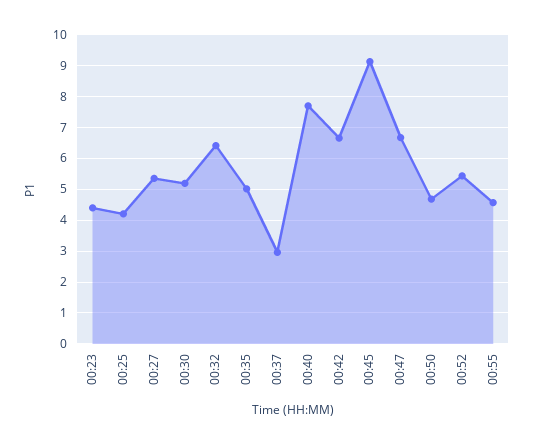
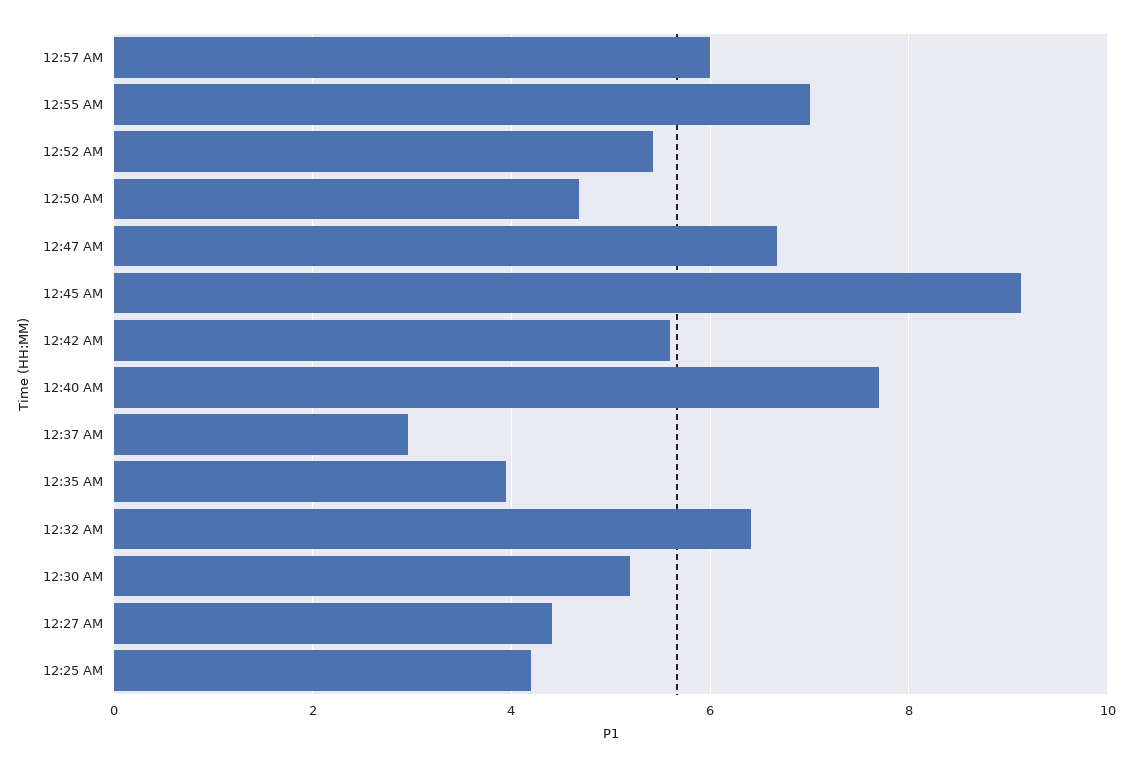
00:23: 4.4 -> none
00:27: 5.4 -> 4.4
00:35: 5 -> 4
00:42: 6.6 -> 5.6
00:55: 4.6 -> 7
12:57 AM: none -> 6

